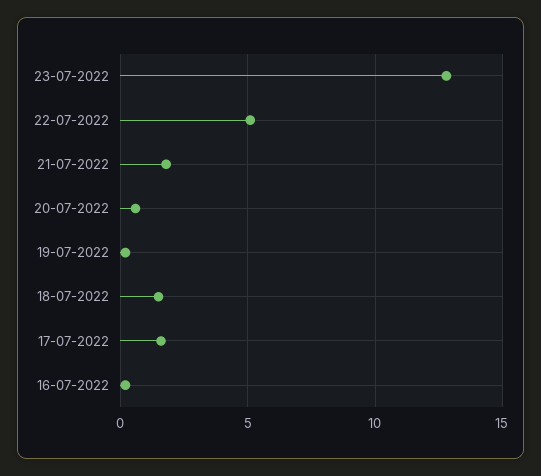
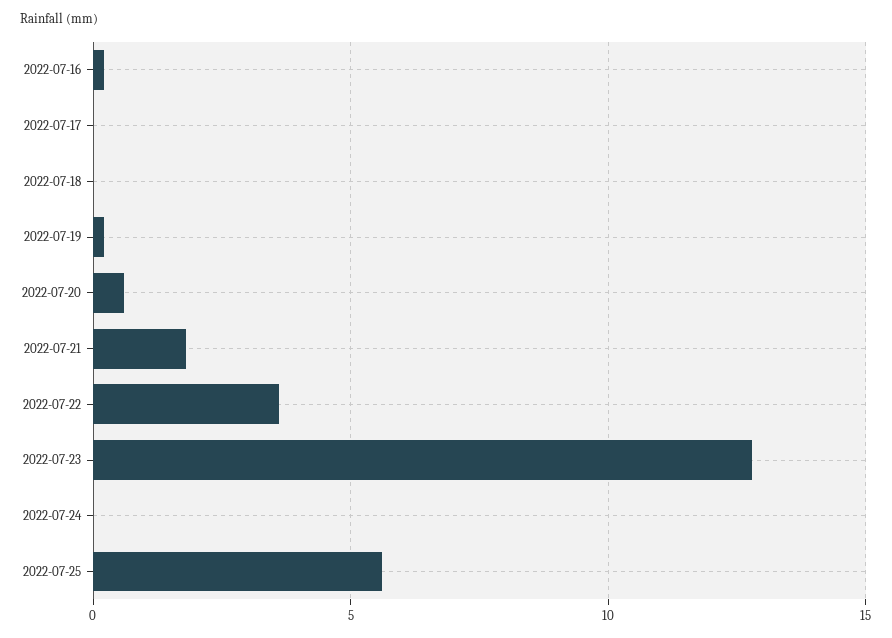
22-07-2022: 5 -> 3.5
18-07-2022: 1.5 -> 0
17-07-2022: 1.5 -> 0
2022-07-24: none -> 0
2022-07-25: none -> 5.5

